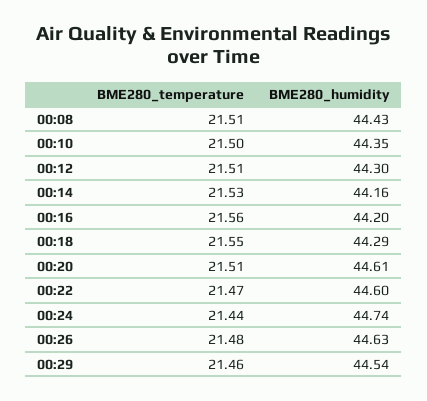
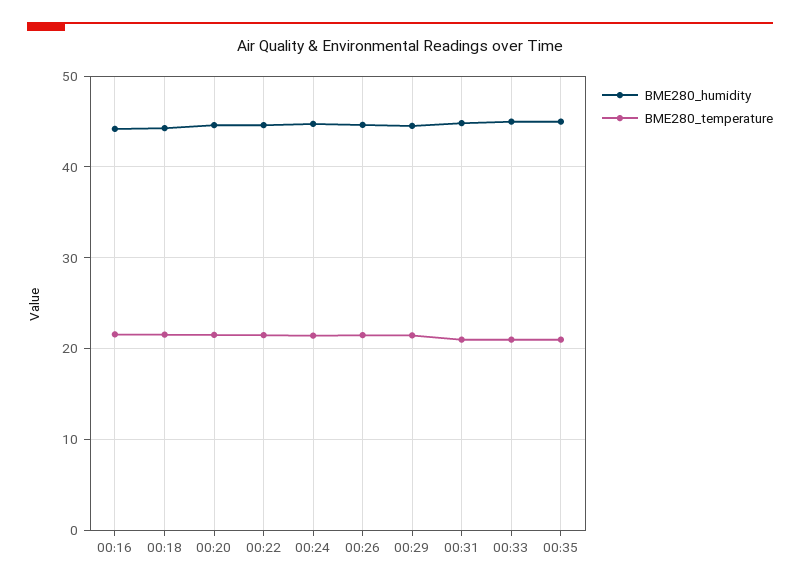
BME280_temperature, 00:08: 21.51 -> none
BME280_humidity, 00:08: 44.43 -> none
BME280_temperature, 00:10: 21.5 -> none
BME280_humidity, 00:10: 44.35 -> none
BME280_temperature, 00:12: 21.51 -> none
BME280_humidity, 00:12: 44.3 -> none
BME280_temperature, 00:14: 21.53 -> none
BME280_humidity, 00:14: 44.16 -> none
BME280_humidity, 00:31: none -> 45
BME280_temperature, 00:31: none -> 21
BME280_humidity, 00:33: none -> 45
BME280_temperature, 00:33: none -> 21
BME280_humidity, 00:35: none -> 45
BME280_temperature, 00:35: none -> 21

